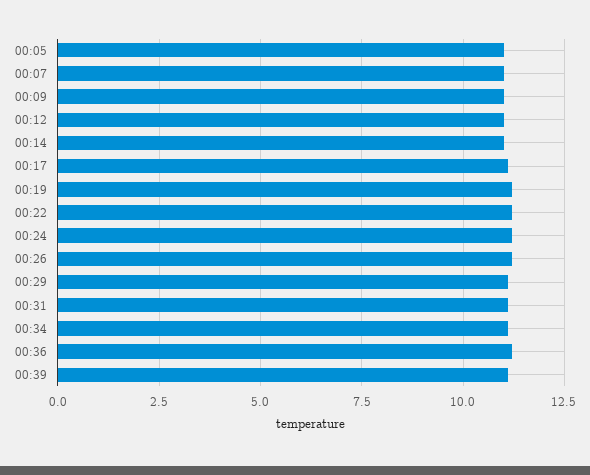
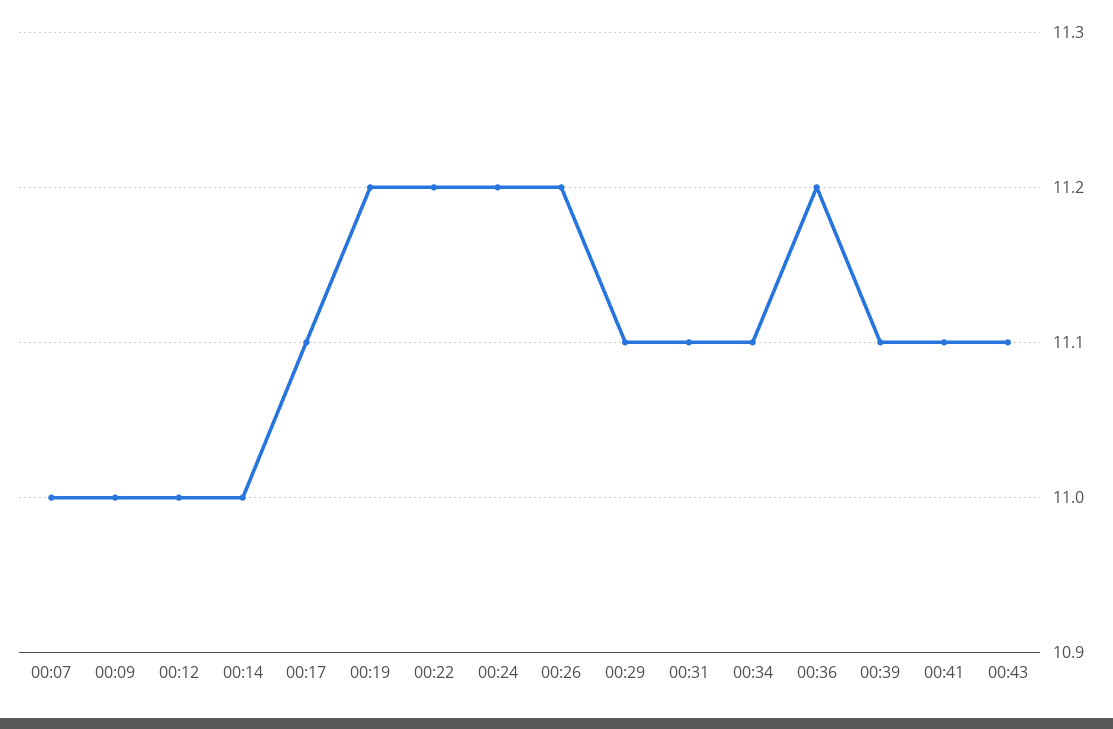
00:05: 11 -> none
00:41: none -> 11.1
00:43: none -> 11.1

